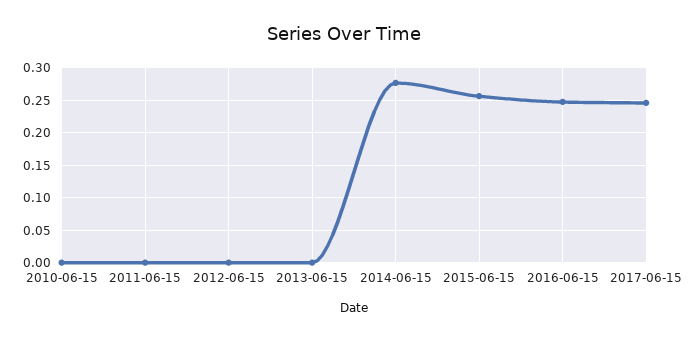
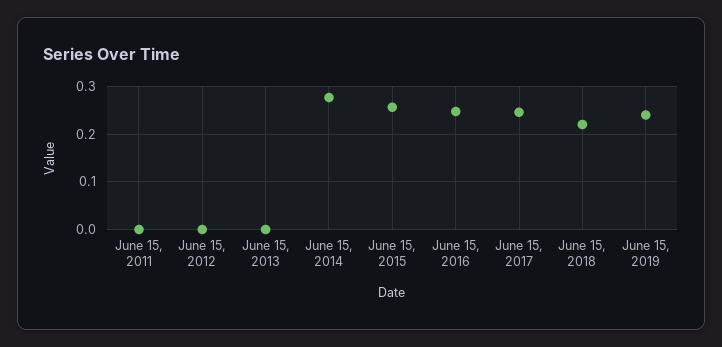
2010-06-15: 0 -> none
June 15, 2018: none -> 0.22
June 15, 2019: none -> 0.24

